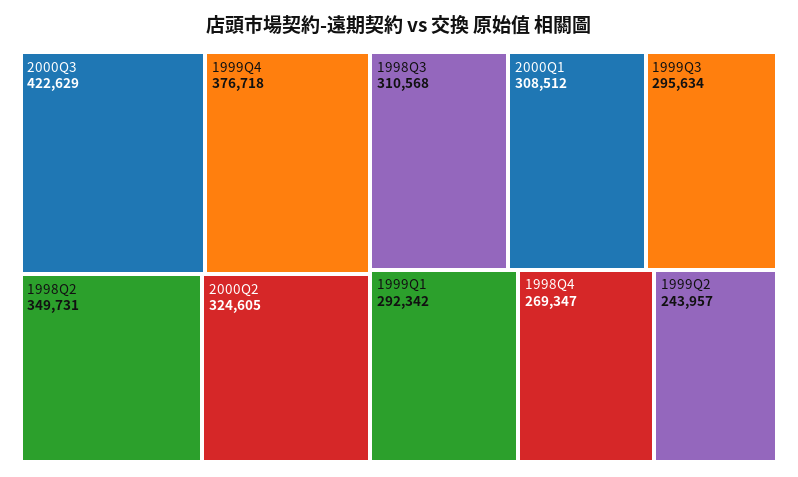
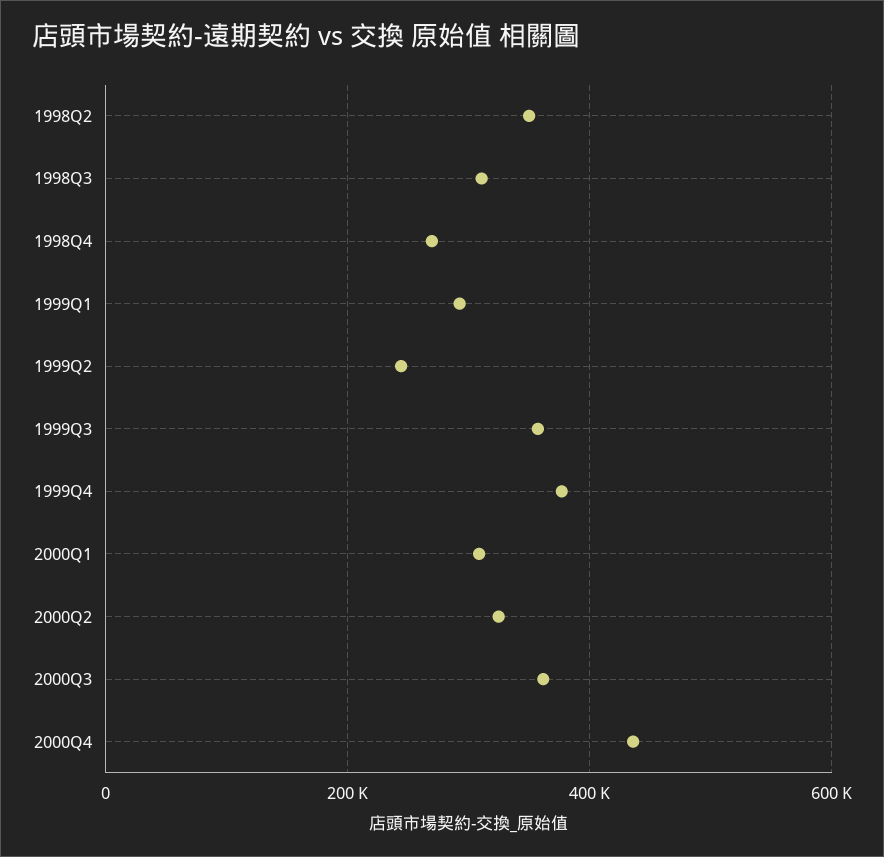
2000Q3: 422629 -> 360000
1999Q3: 295634 -> 360000
2000Q4: none -> 440000

